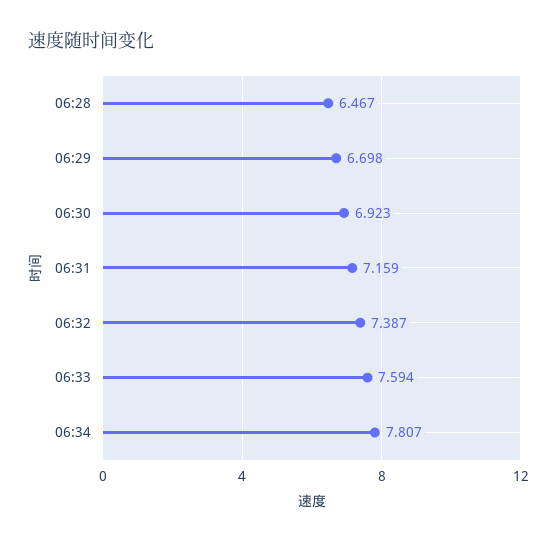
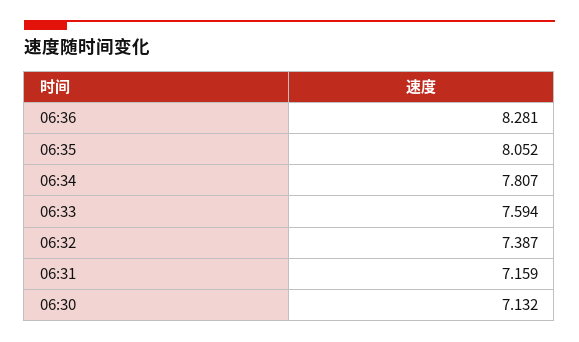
06:28: 6.467 -> none
06:29: 6.698 -> none
06:30: 6.923 -> 7.132
06:36: none -> 8.281
06:35: none -> 8.052

